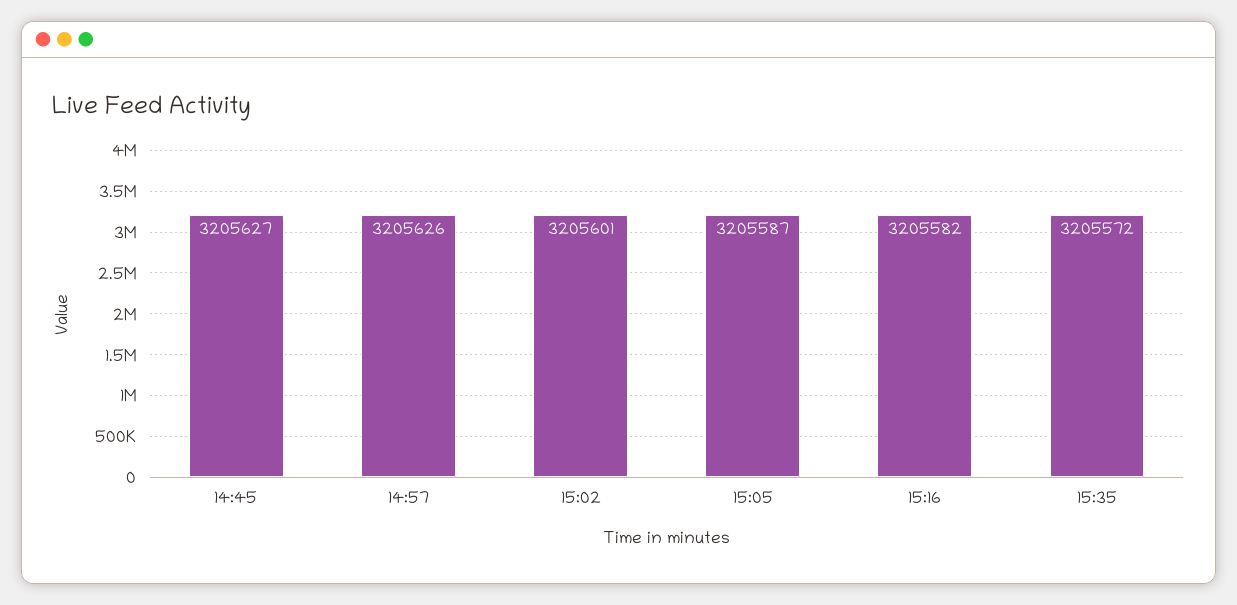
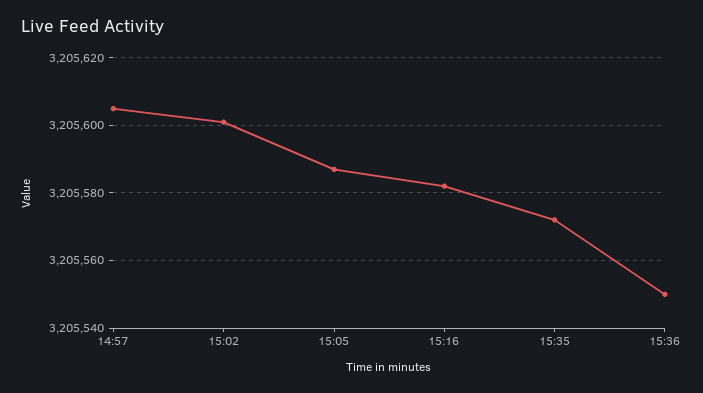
14:45: 3205627 -> none
14:57: 3205626 -> 3205605
15:36: none -> 3205550

